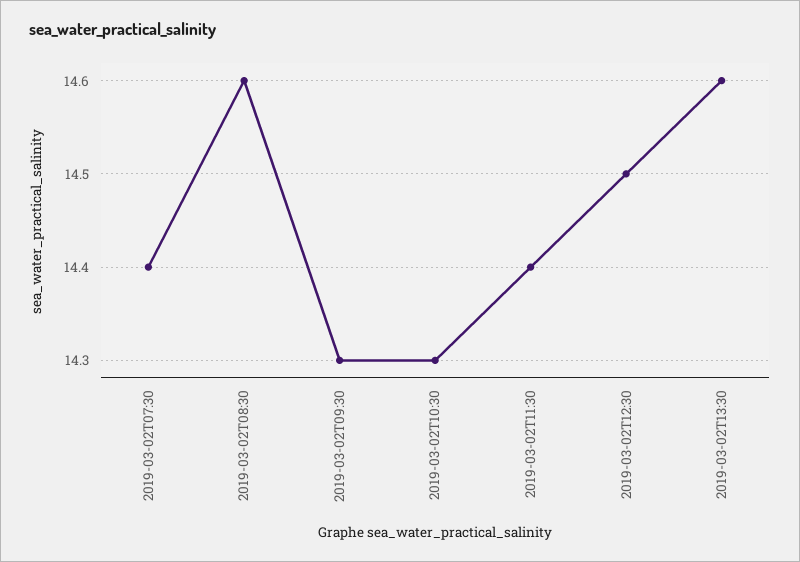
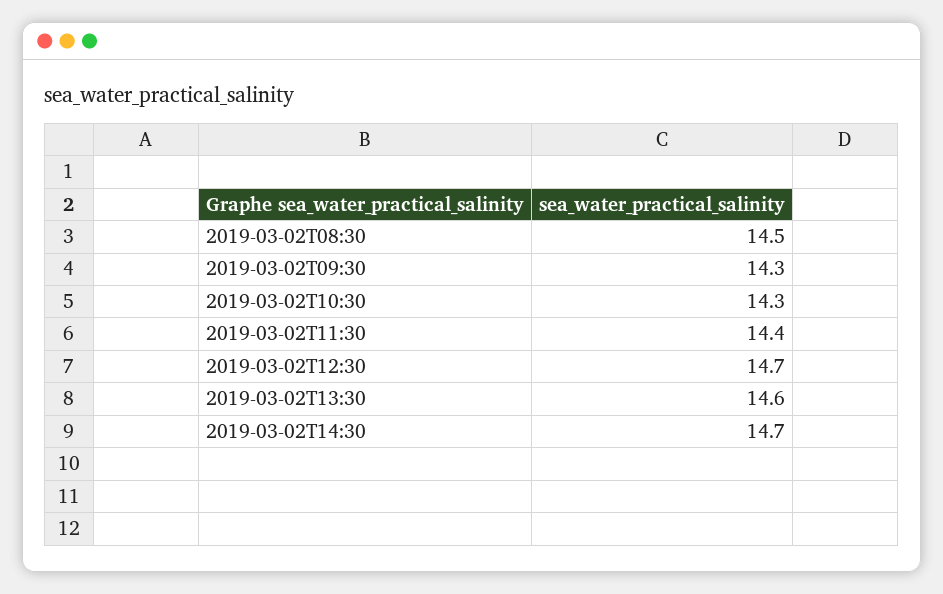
2019-03-02T07:30: 14.4 -> none
2019-03-02T08:30: 14.6 -> 14.5
2019-03-02T12:30: 14.5 -> 14.7
2019-03-02T14:30: none -> 14.7

